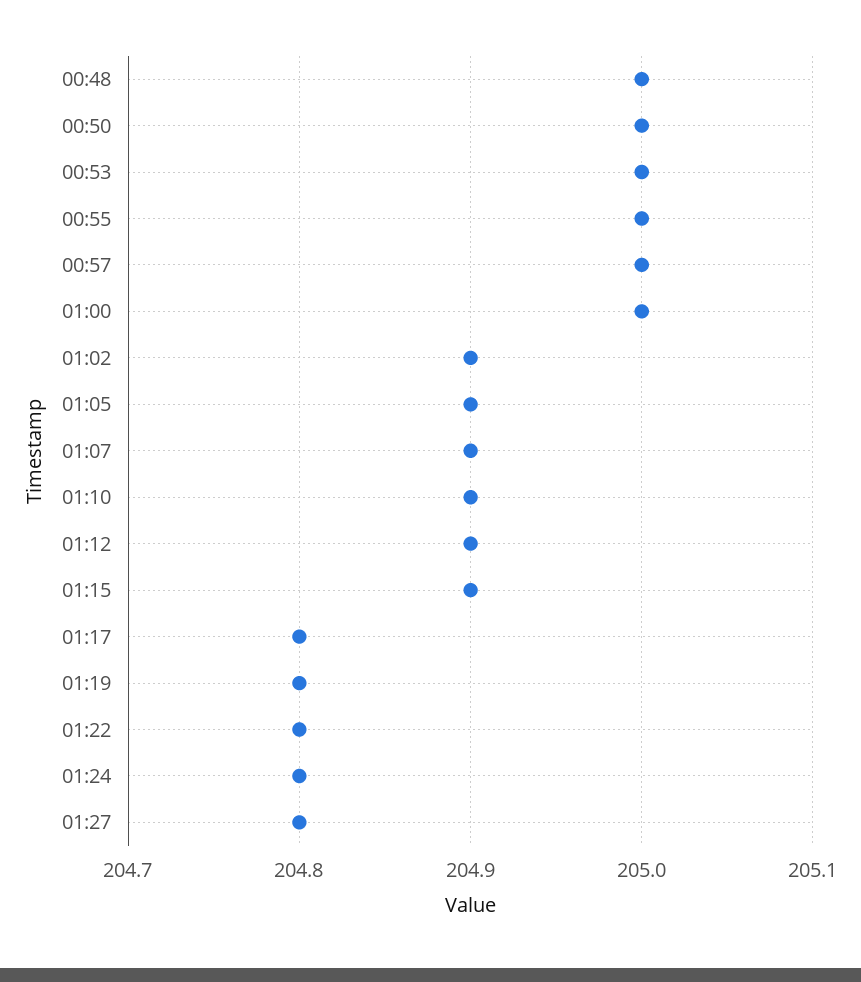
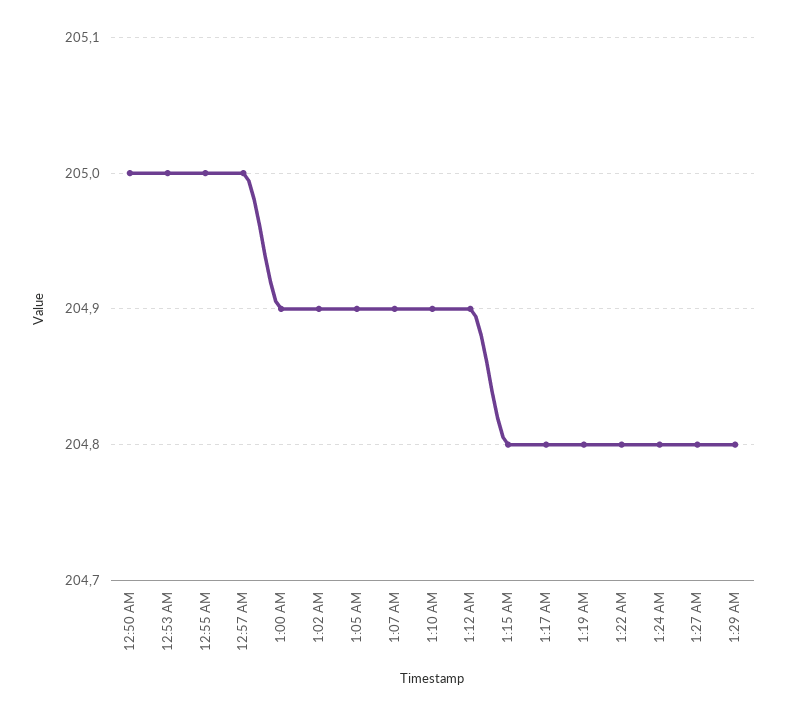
00:48: 205 -> none
01:00: 205 -> 204.9
01:15: 204.9 -> 204.8
1:29 AM: none -> 204.8

